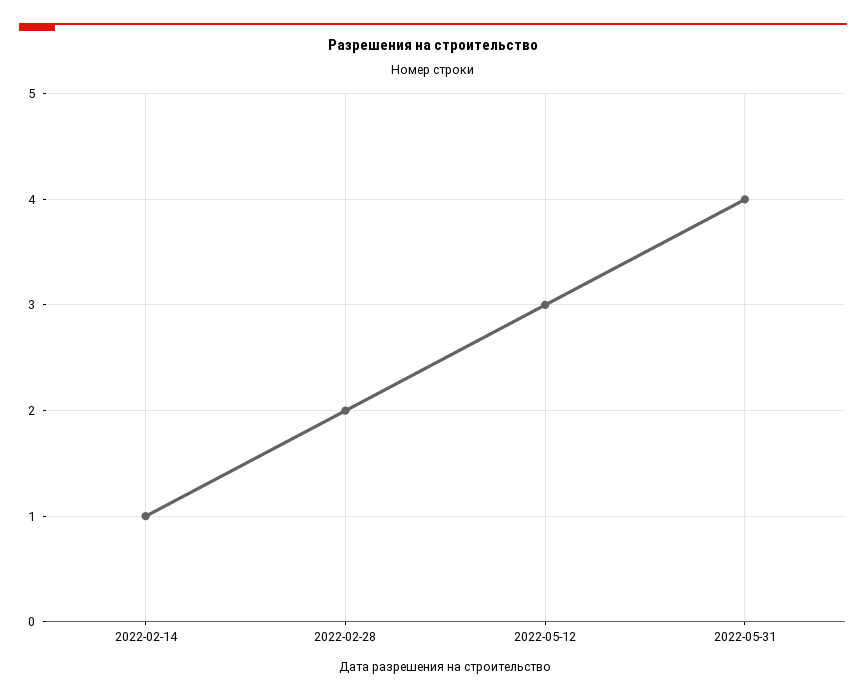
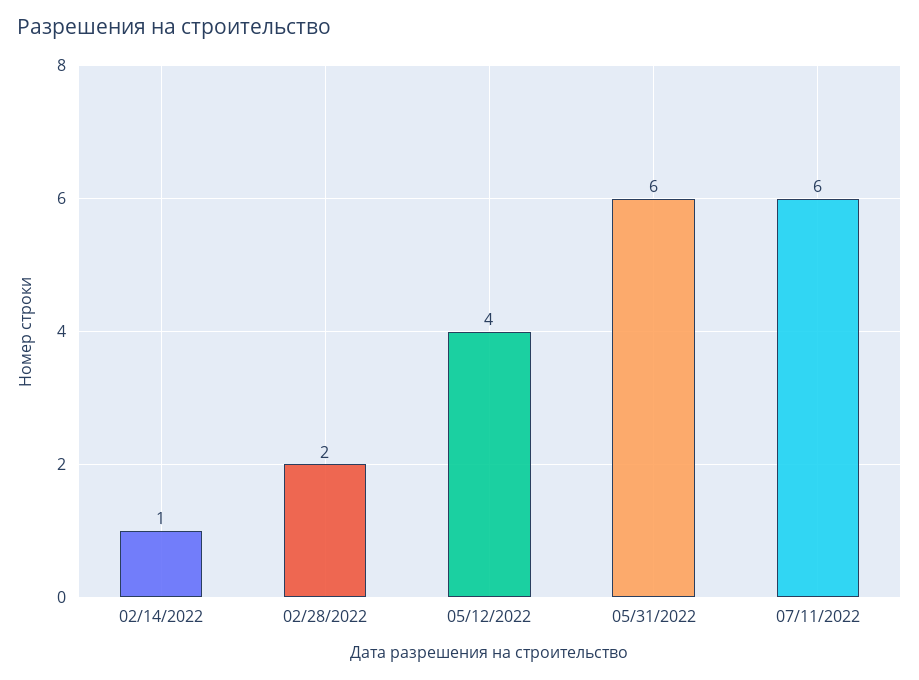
2022-05-12: 3 -> 4
2022-05-31: 4 -> 6
07/11/2022: none -> 6

